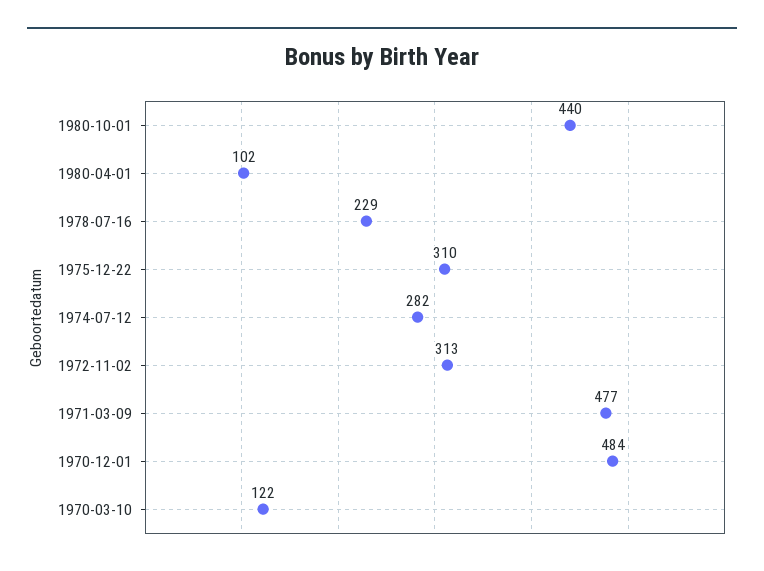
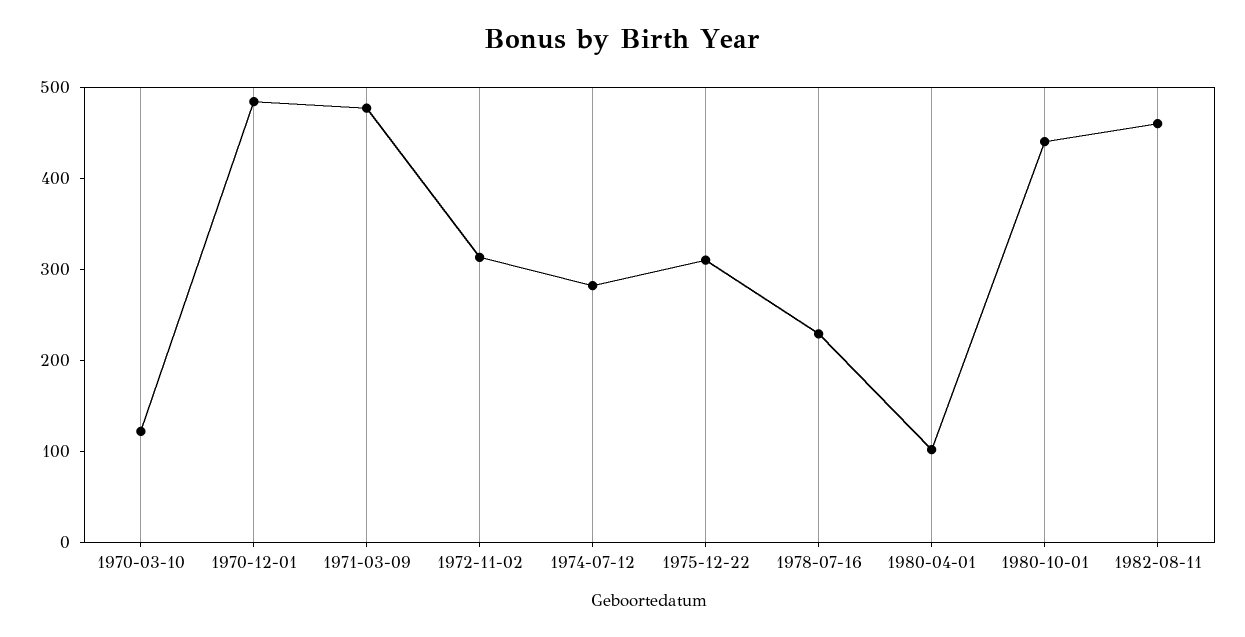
1982-08-11: none -> 460

